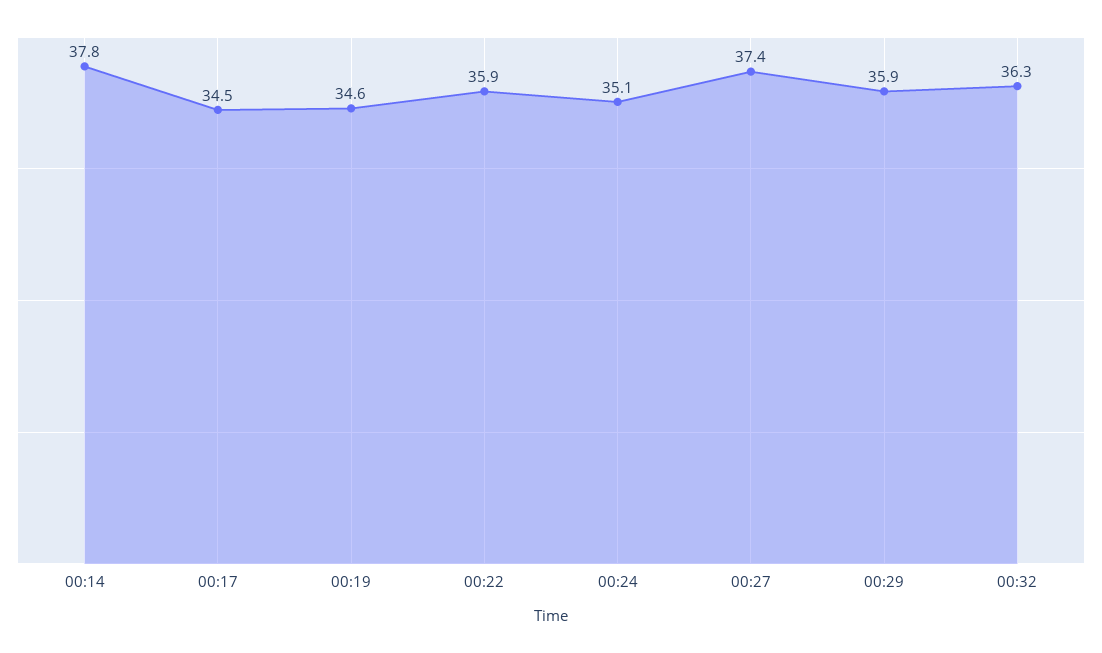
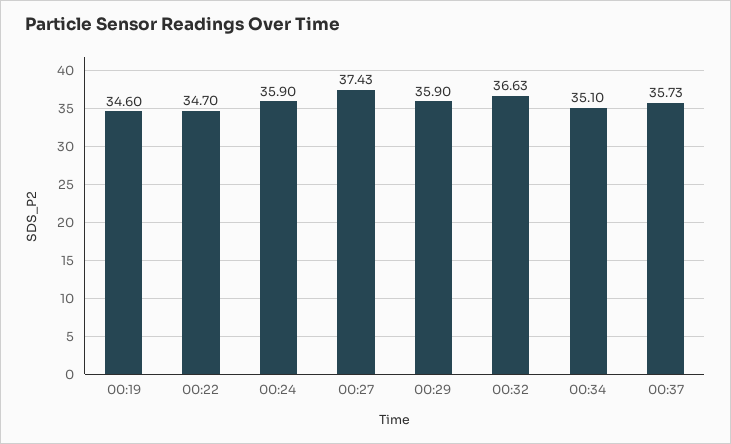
00:14: 37.8 -> none
00:17: 34.5 -> none
00:22: 35.9 -> 34.7
00:24: 35.1 -> 35.9
00:32: 36.3 -> 36.63
00:34: none -> 35.1
00:37: none -> 35.73

